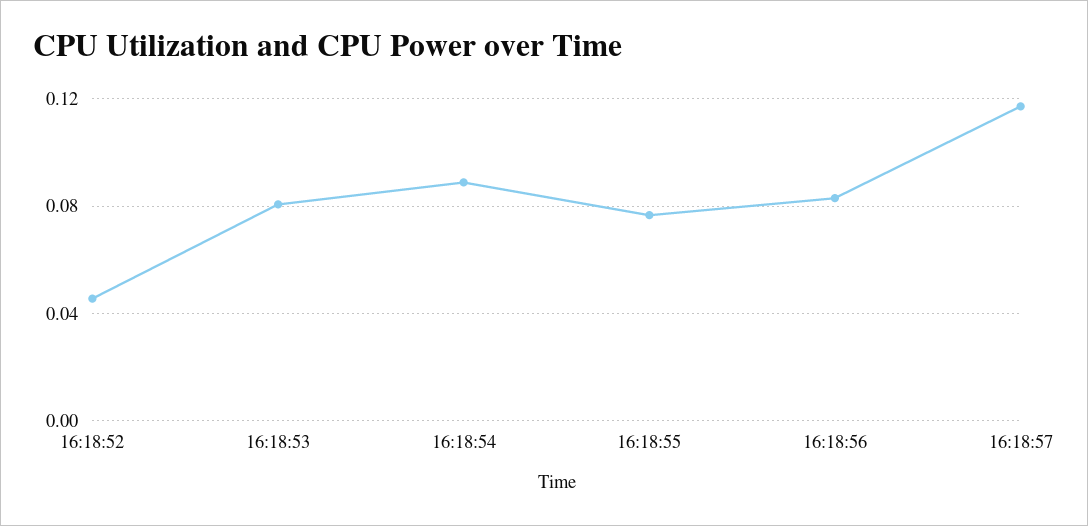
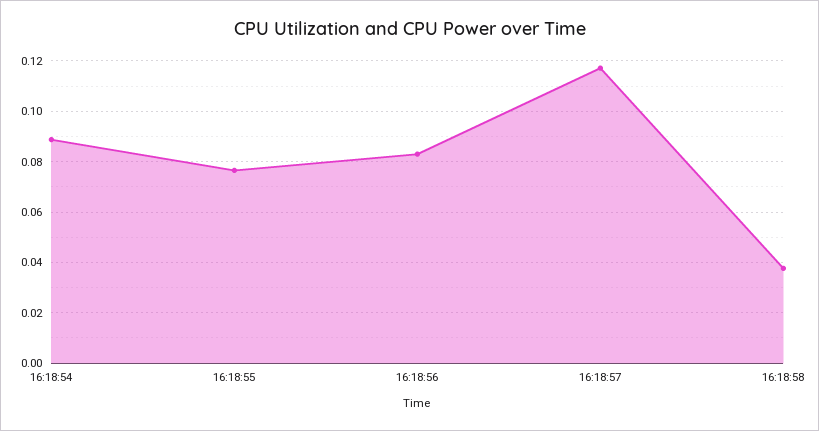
16:18:52: 0.045 -> none
16:18:53: 0.08 -> none
16:18:58: none -> 0.0375

